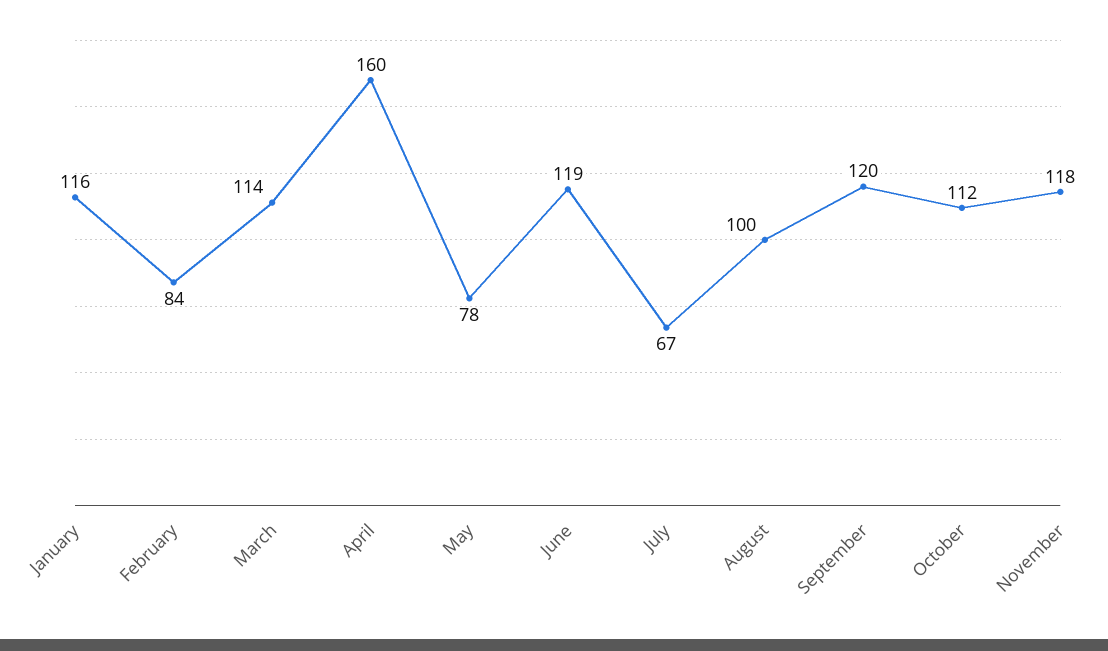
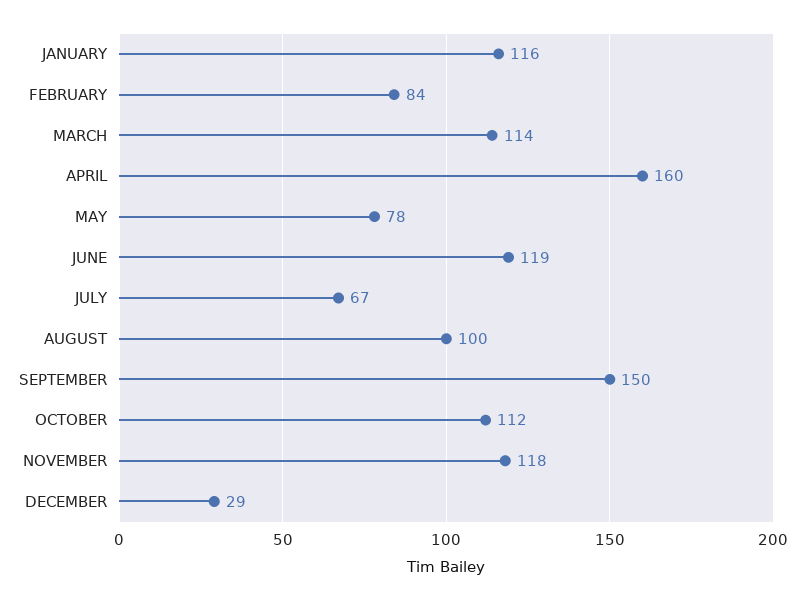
September: 120 -> 150
DECEMBER: none -> 29

